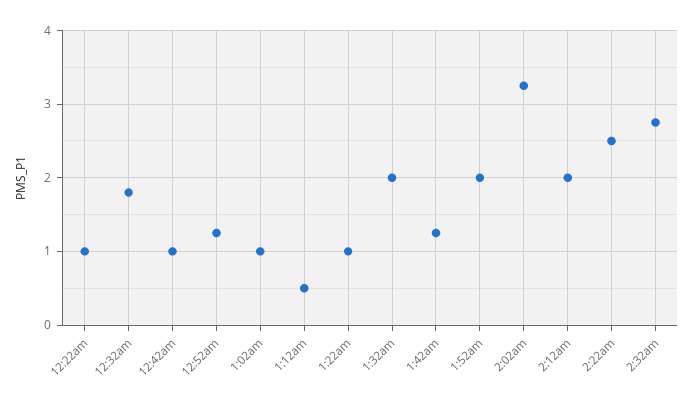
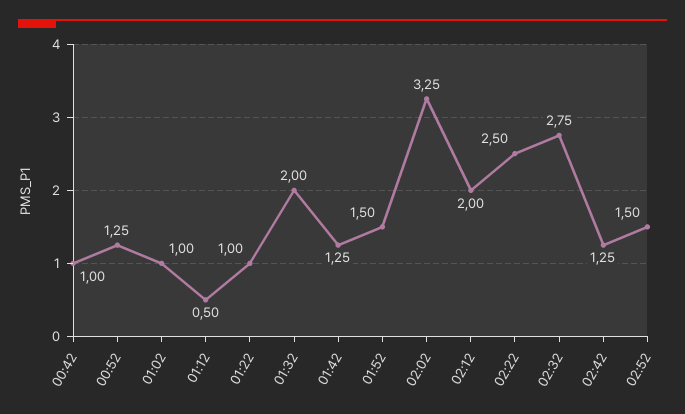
12:22am: 1 -> none
12:32am: 1.8 -> none
1:52am: 2 -> 1.5
02:42: none -> 1.25
02:52: none -> 1.5

